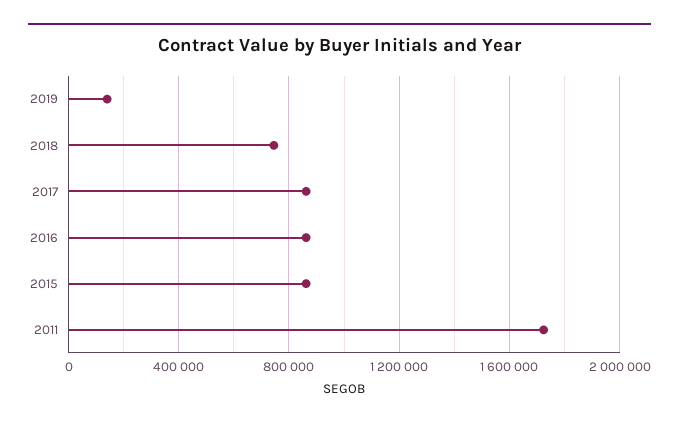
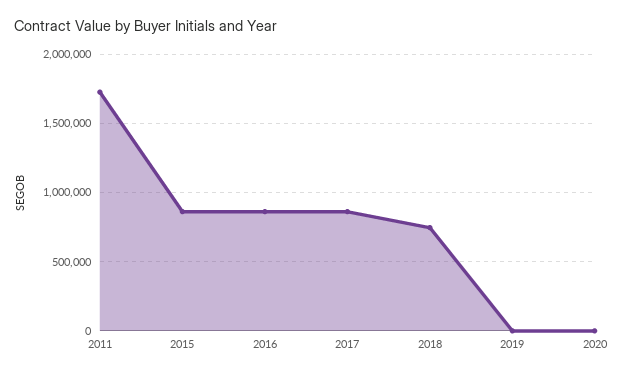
2019: 150000 -> 0
2020: none -> 0

